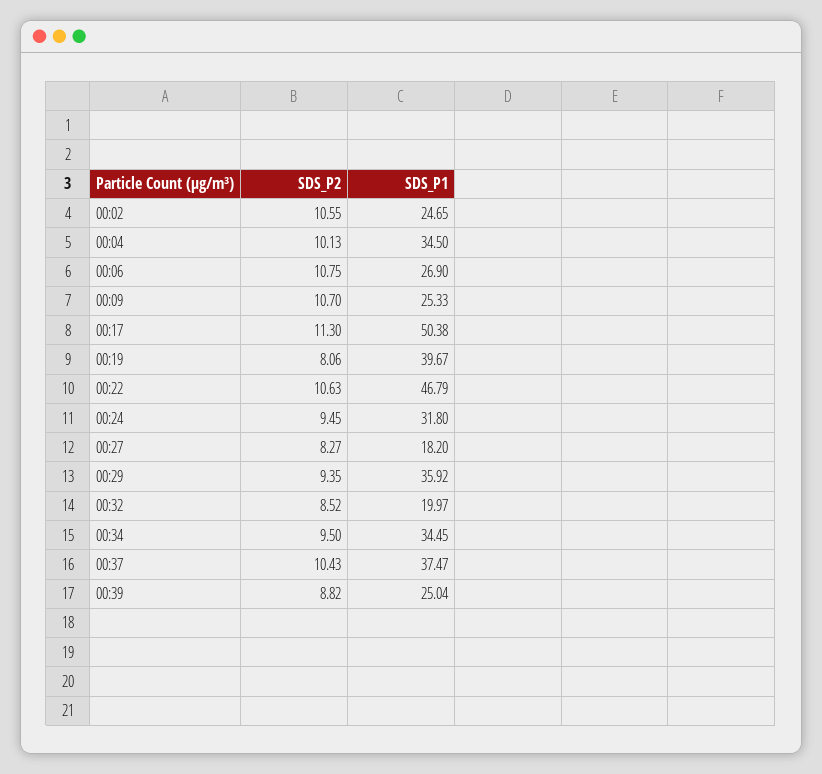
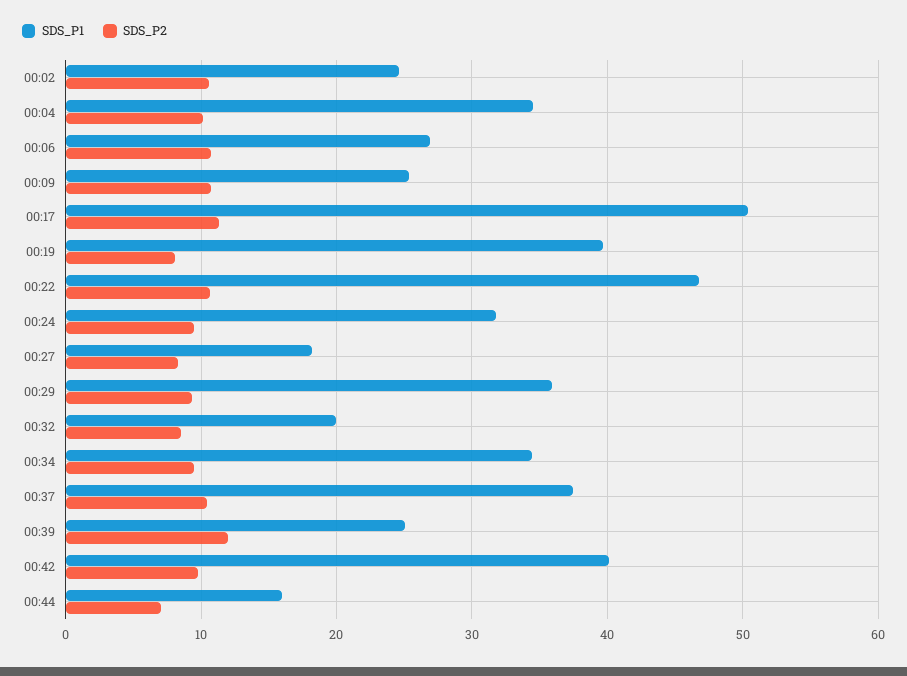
SDS_P2, 00:39: 8.82 -> 12
SDS_P1, 00:42: none -> 40
SDS_P2, 00:42: none -> 10
SDS_P1, 00:44: none -> 16
SDS_P2, 00:44: none -> 7

